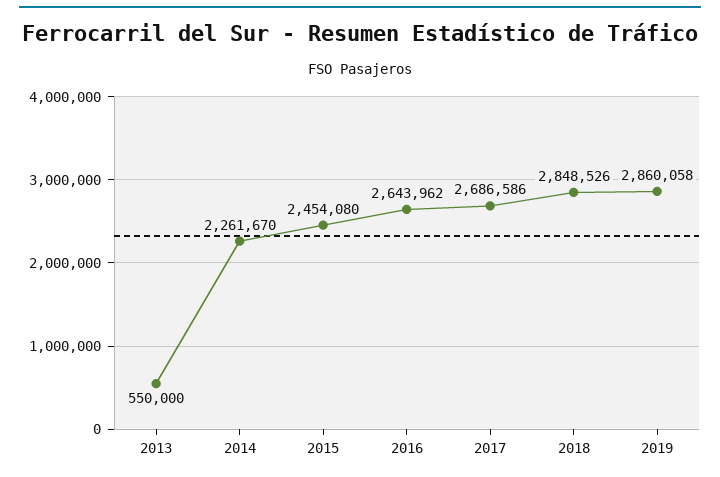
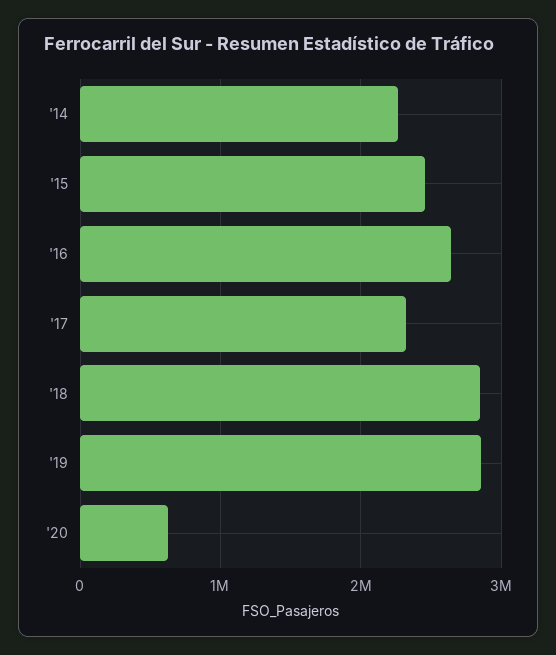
2013: 550000 -> none
2017: 2686586 -> 2300000
'20: none -> 600000

